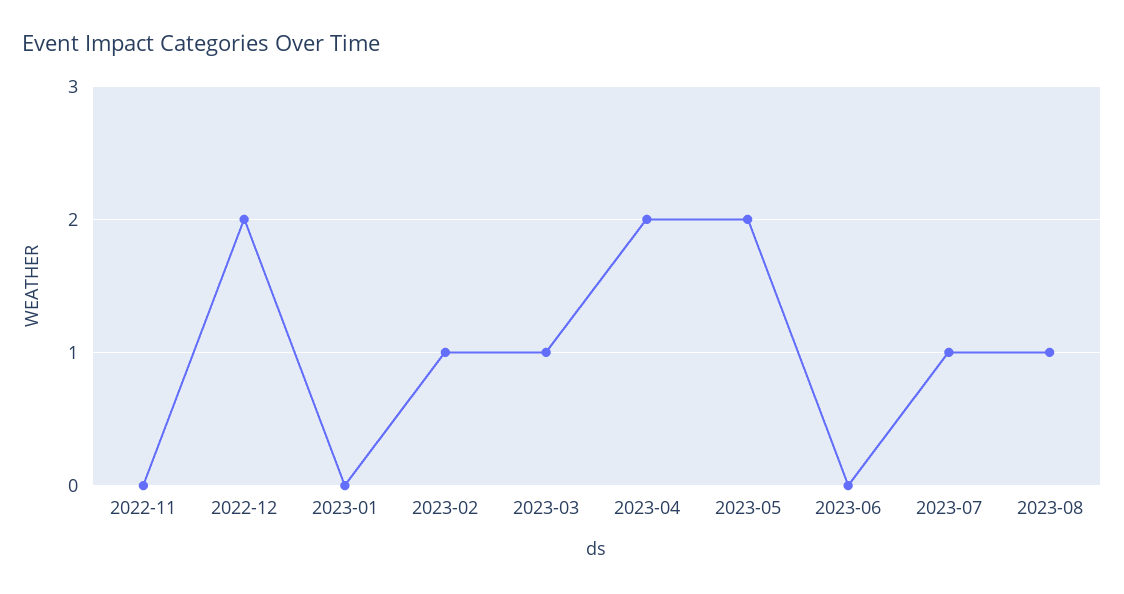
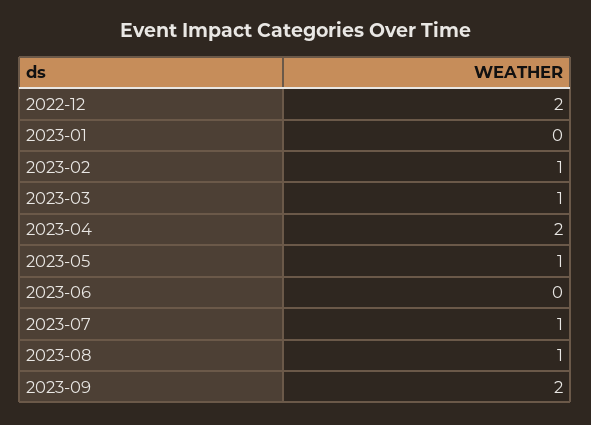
2022-11: 0 -> none
2023-05: 2 -> 1
2023-09: none -> 2

